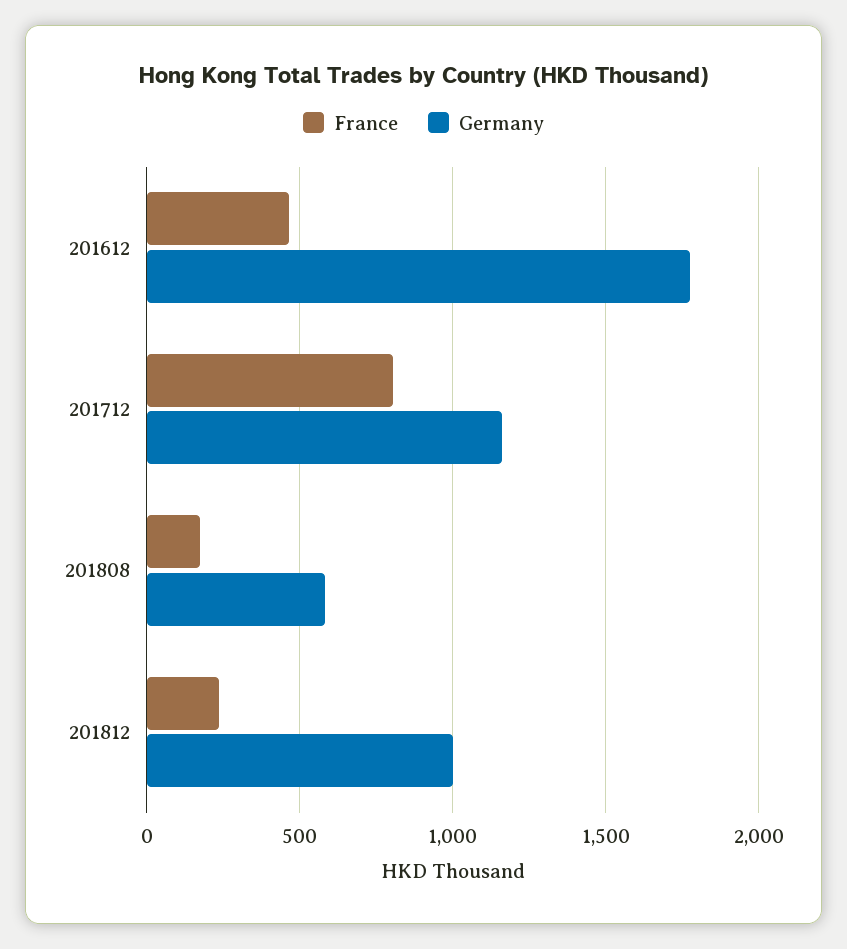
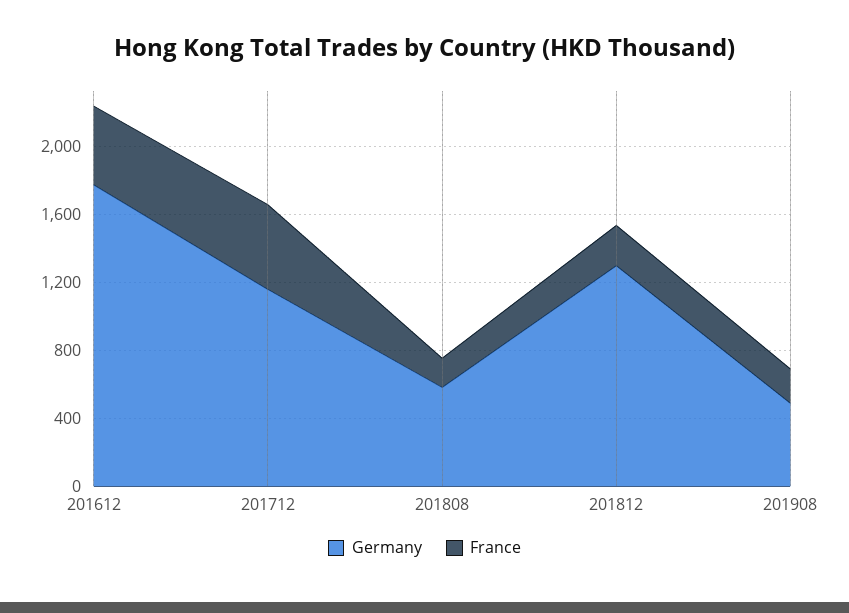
France, 201712: 800 -> 500
Germany, 201812: 1000 -> 1300
Germany, 201908: none -> 500
France, 201908: none -> 200

